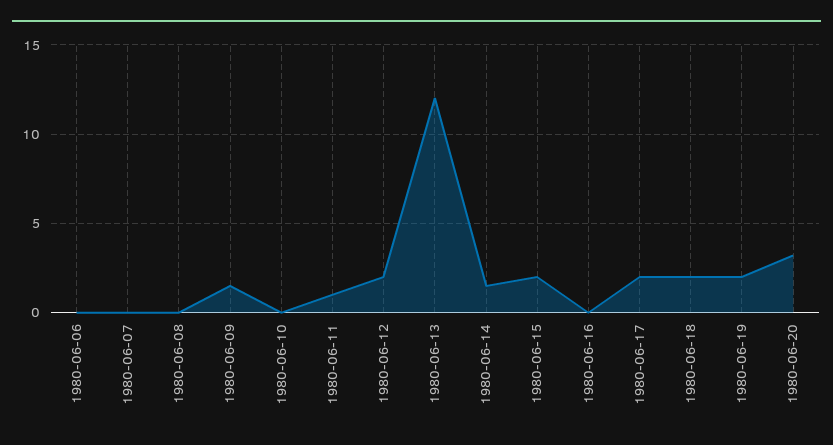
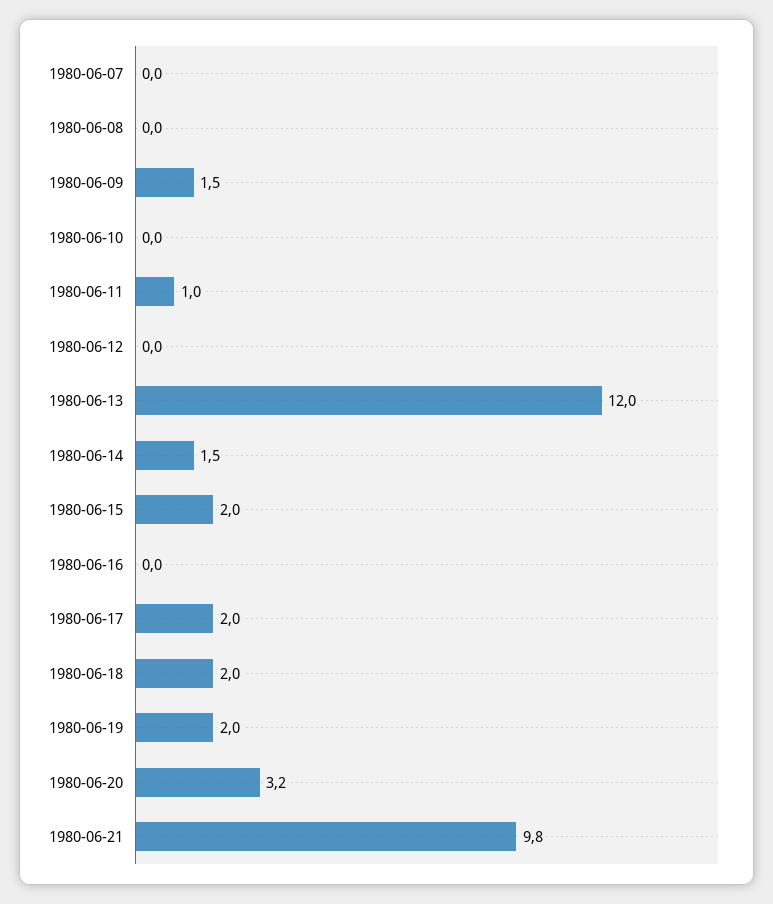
1980-06-06: 0 -> none
1980-06-12: 2 -> 0
1980-06-21: none -> 9.8

